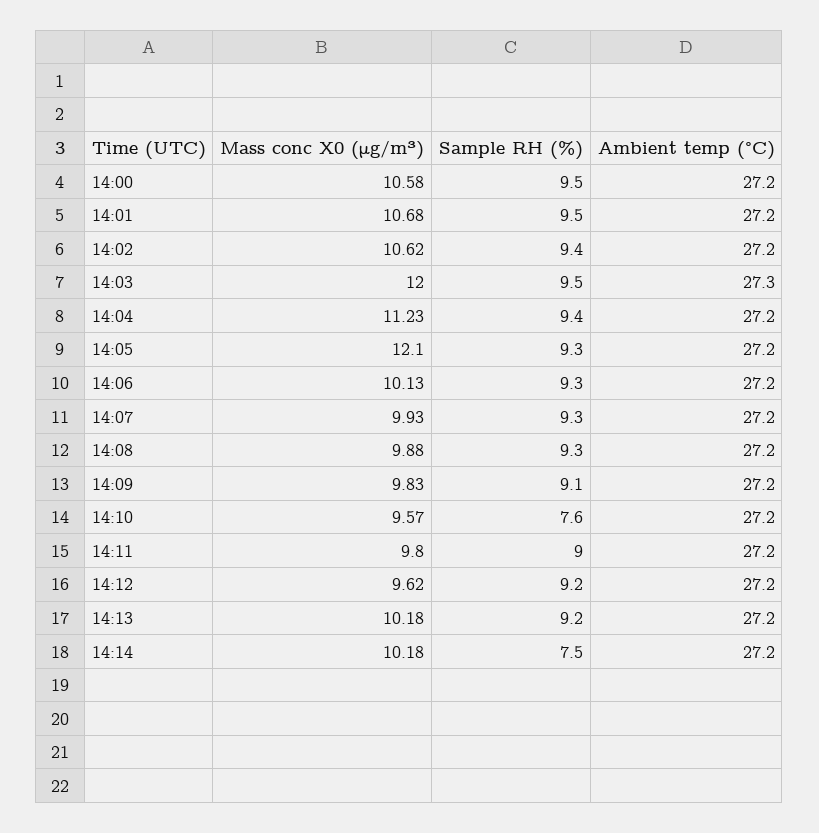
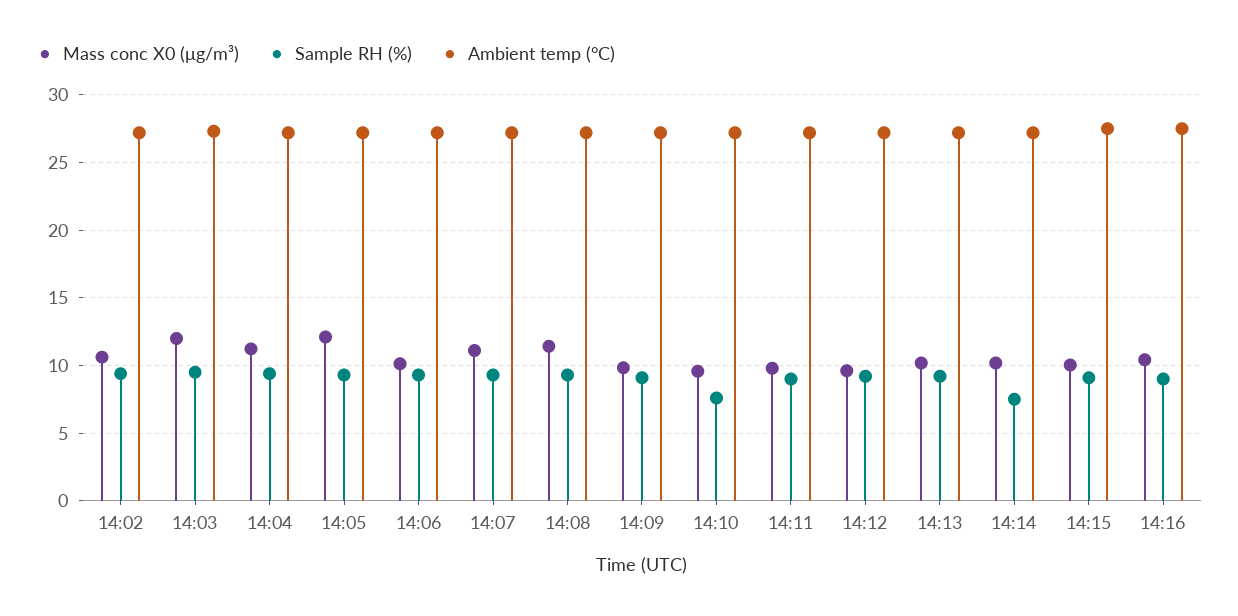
Mass conc X0 (μg/m³), 14:00: 10.58 -> none
Sample RH (%), 14:00: 9.5 -> none
Ambient temp (°C), 14:00: 27.2 -> none
Mass conc X0 (μg/m³), 14:01: 10.68 -> none
Sample RH (%), 14:01: 9.5 -> none
Ambient temp (°C), 14:01: 27.2 -> none
Mass conc X0 (μg/m³), 14:07: 9.93 -> 11
Mass conc X0 (μg/m³), 14:08: 9.88 -> 11.5
Mass conc X0 (μg/m³), 14:15: none -> 10
Sample RH (%), 14:15: none -> 9
Ambient temp (°C), 14:15: none -> 27.5
Mass conc X0 (μg/m³), 14:16: none -> 10.5
Sample RH (%), 14:16: none -> 9
Ambient temp (°C), 14:16: none -> 27.5

